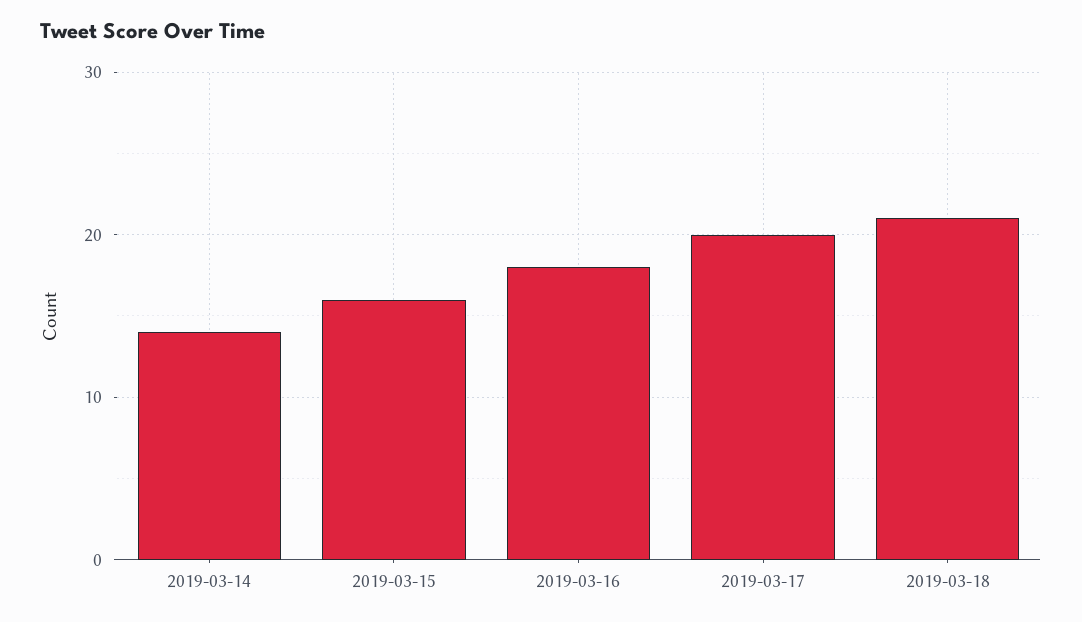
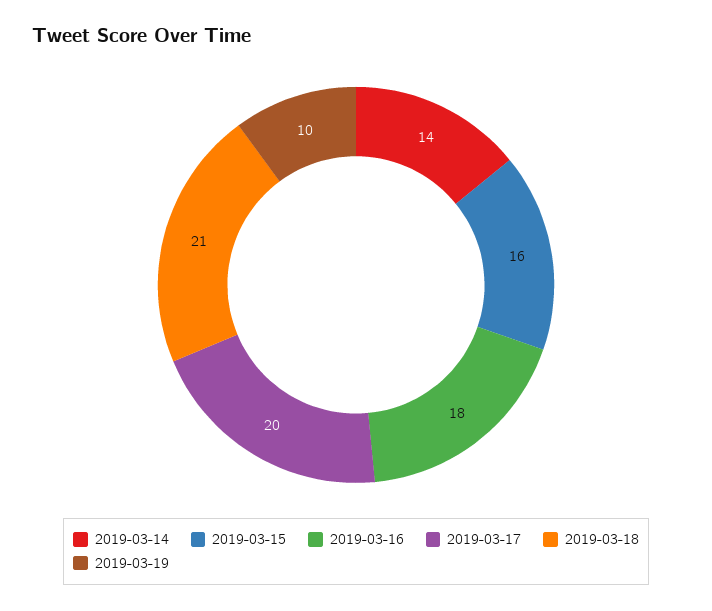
2019-03-19: none -> 10

